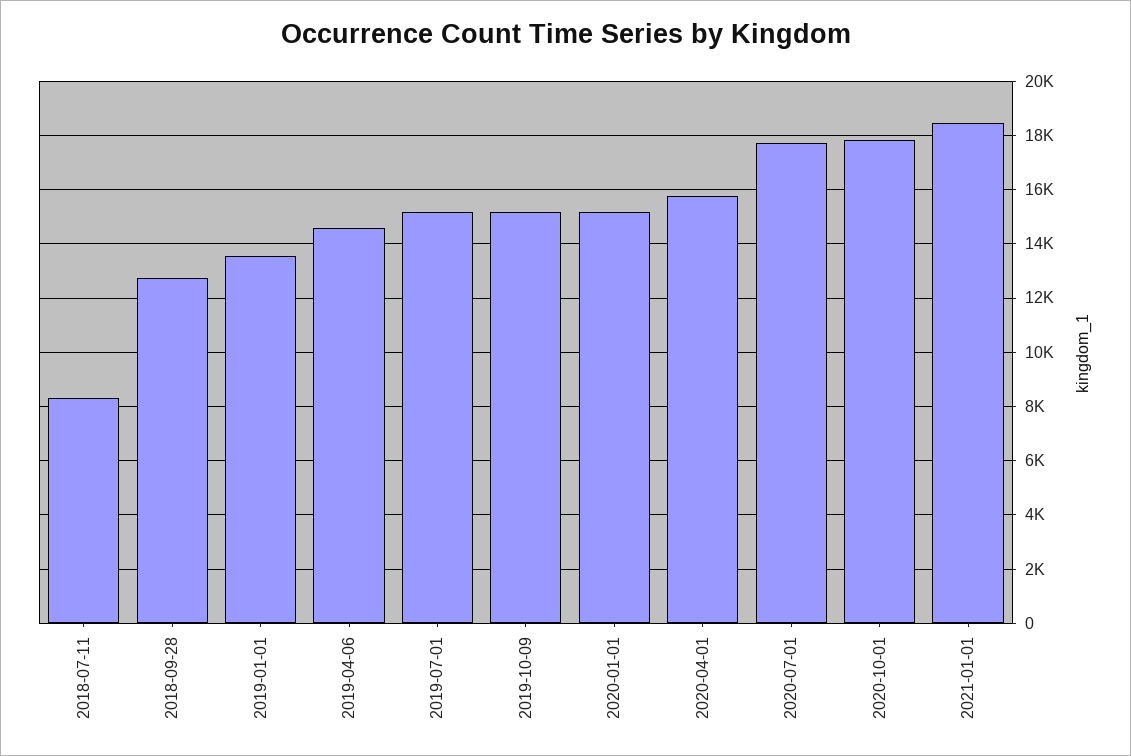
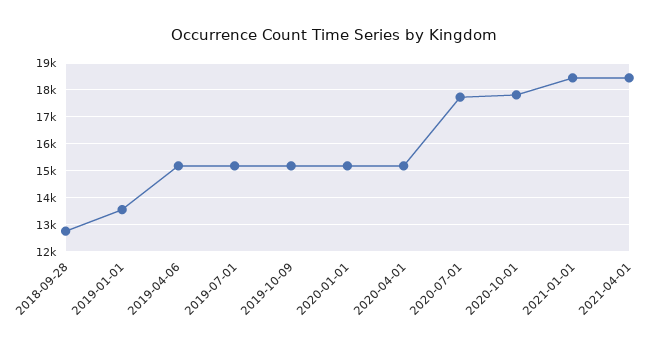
2018-07-11: 8250 -> none
2019-04-06: 14500 -> 15250
2020-04-01: 15750 -> 15250
2021-04-01: none -> 18500

